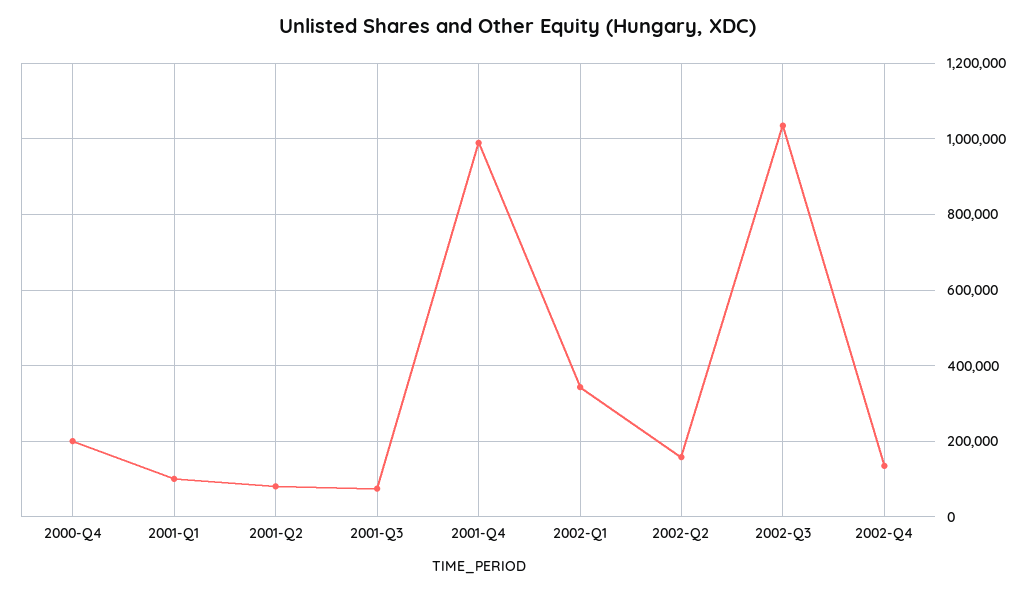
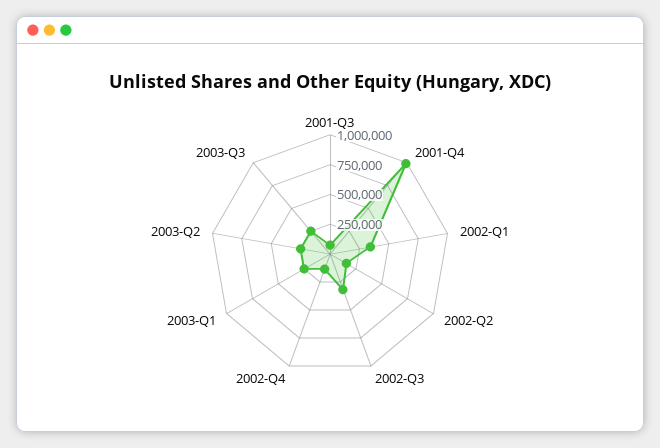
2000-Q4: 200000 -> none
2001-Q1: 100000 -> none
2001-Q2: 80000 -> none
2002-Q3: 1040000 -> 250000
2003-Q1: none -> 250000
2003-Q2: none -> 250000
2003-Q3: none -> 250000

